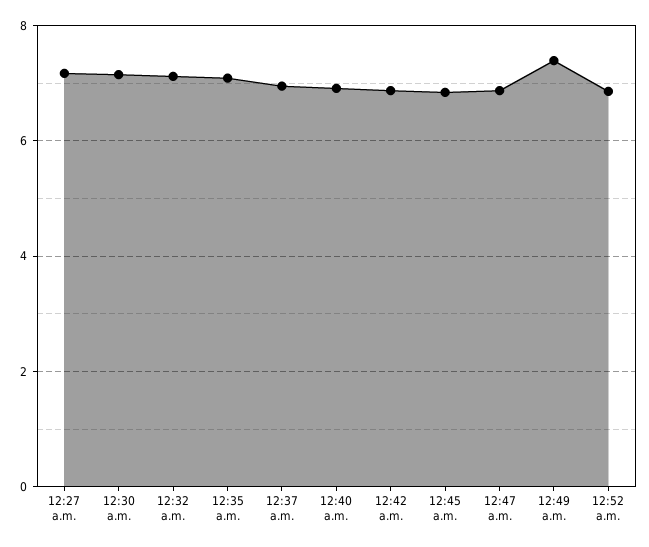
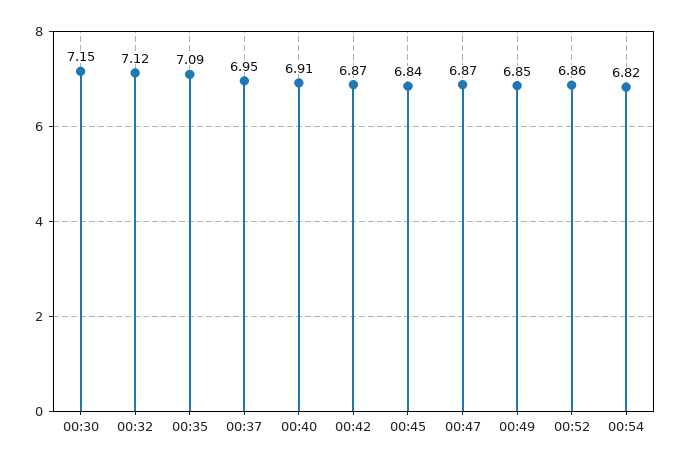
12:27 a.m.: 7.2 -> none
12:49 a.m.: 7.4 -> 6.85
00:54: none -> 6.82

